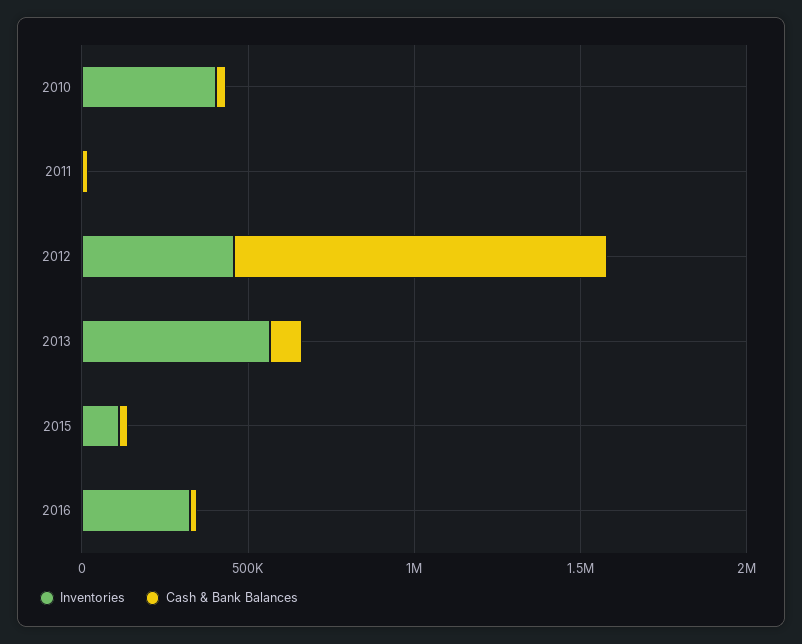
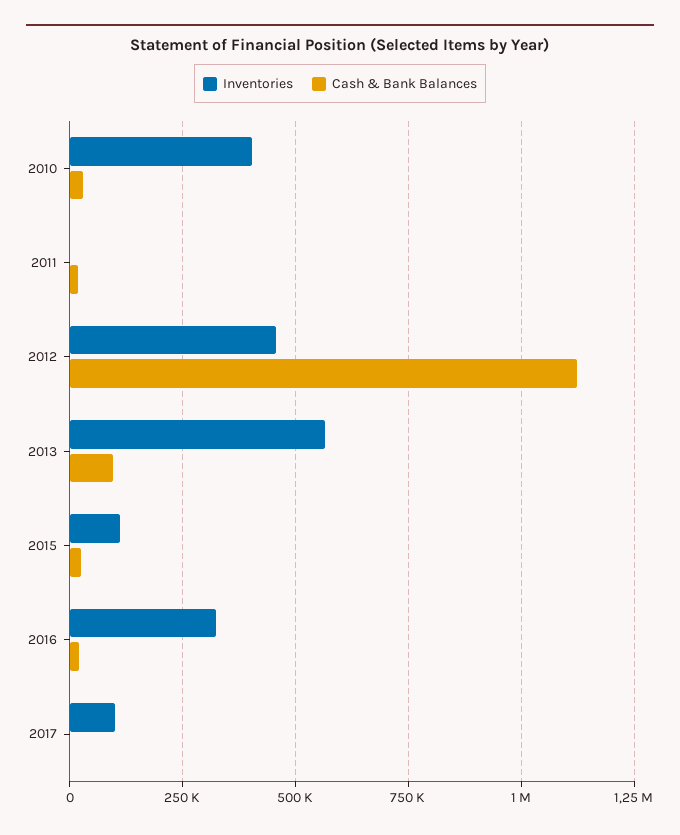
Inventories, 2017: none -> 100000
Cash & Bank Balances, 2017: none -> 0

